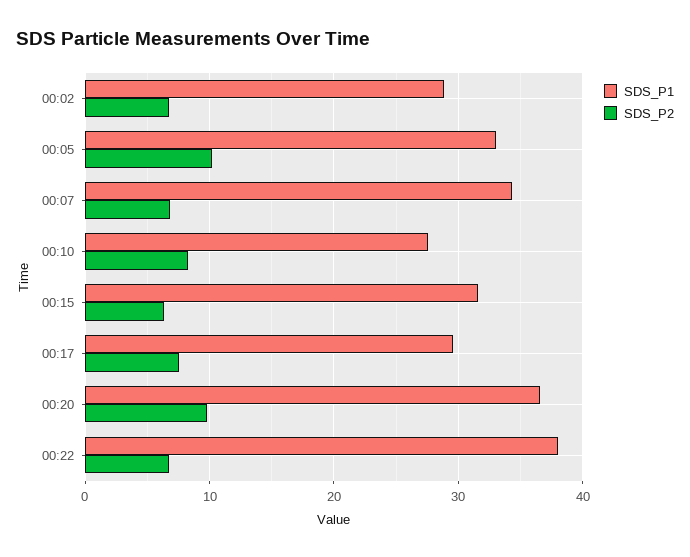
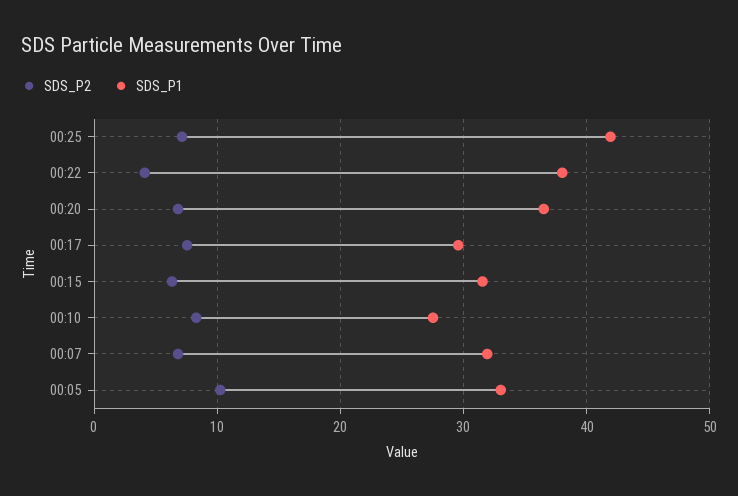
SDS_P1, 00:02: 29 -> none
SDS_P2, 00:02: 7 -> none
SDS_P1, 00:07: 34 -> 32
SDS_P2, 00:20: 10 -> 7
SDS_P2, 00:22: 7 -> 4
SDS_P2, 00:25: none -> 7
SDS_P1, 00:25: none -> 42

